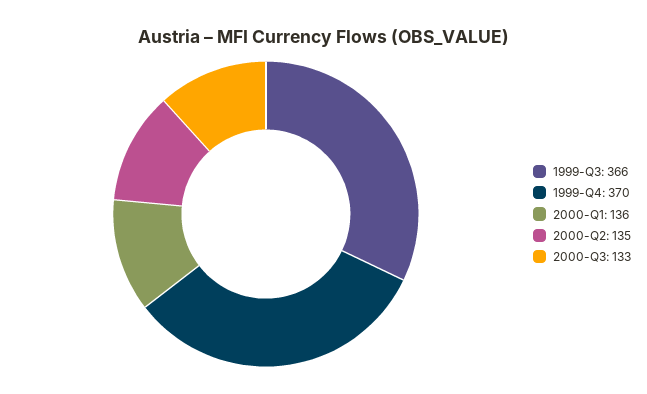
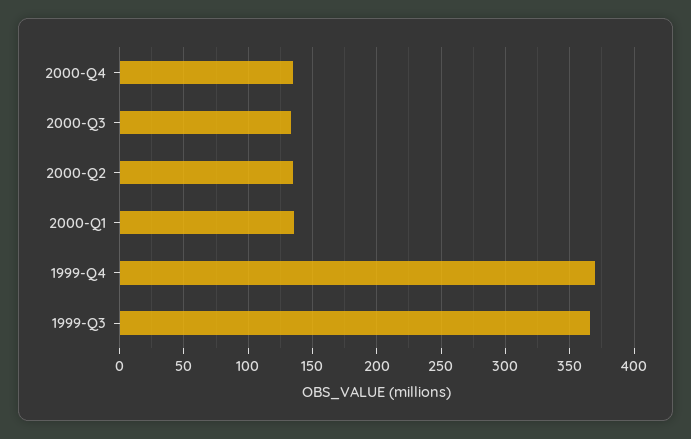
2000-Q4: none -> 135

